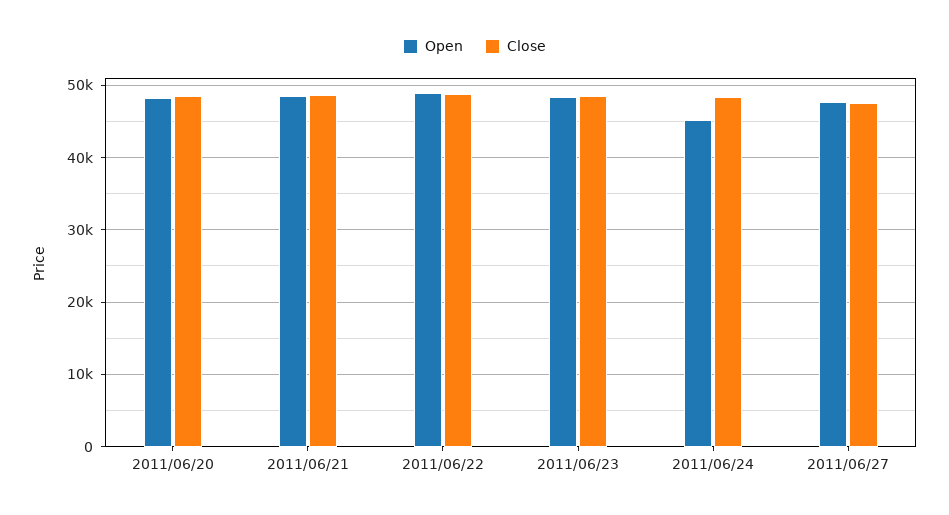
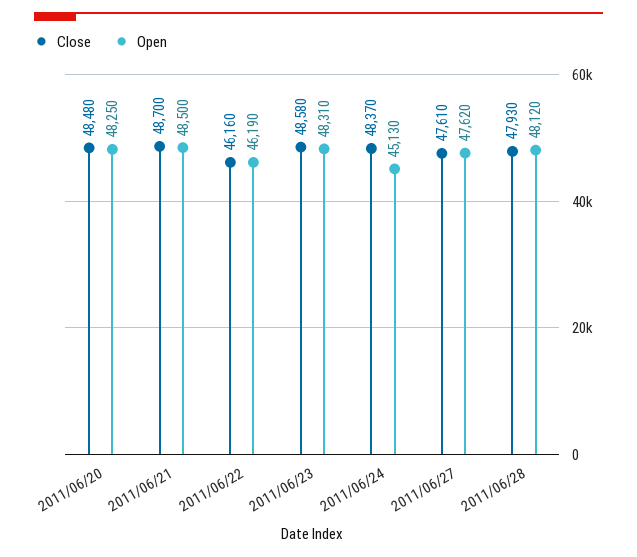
Open, 2011/06/22: 49000 -> 46190
Close, 2011/06/22: 49000 -> 46160
Close, 2011/06/28: none -> 47930
Open, 2011/06/28: none -> 48120

